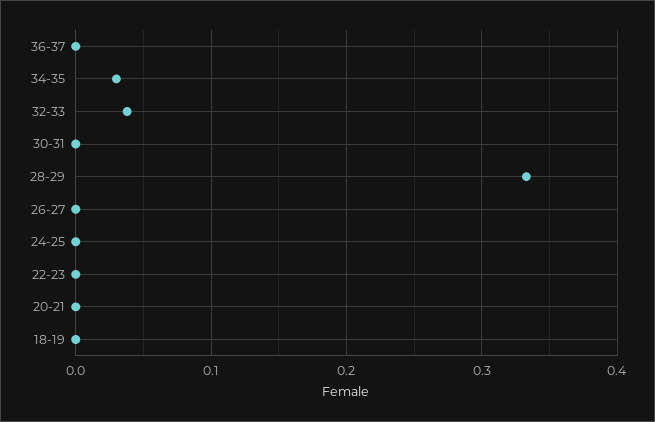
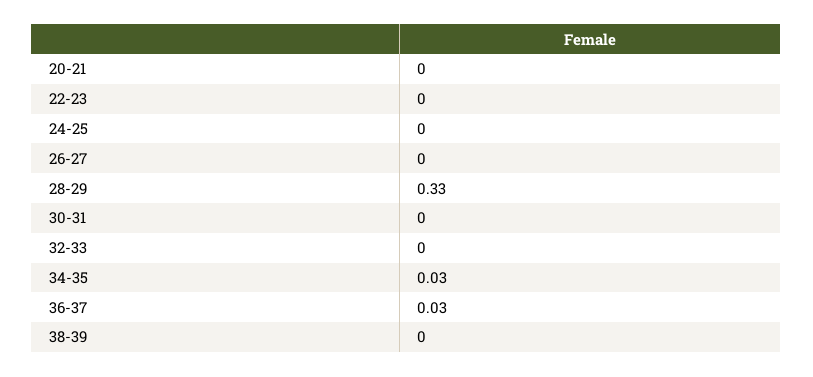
36-37: 0 -> 0.03
32-33: 0.04 -> 0
18-19: 0 -> none
38-39: none -> 0

